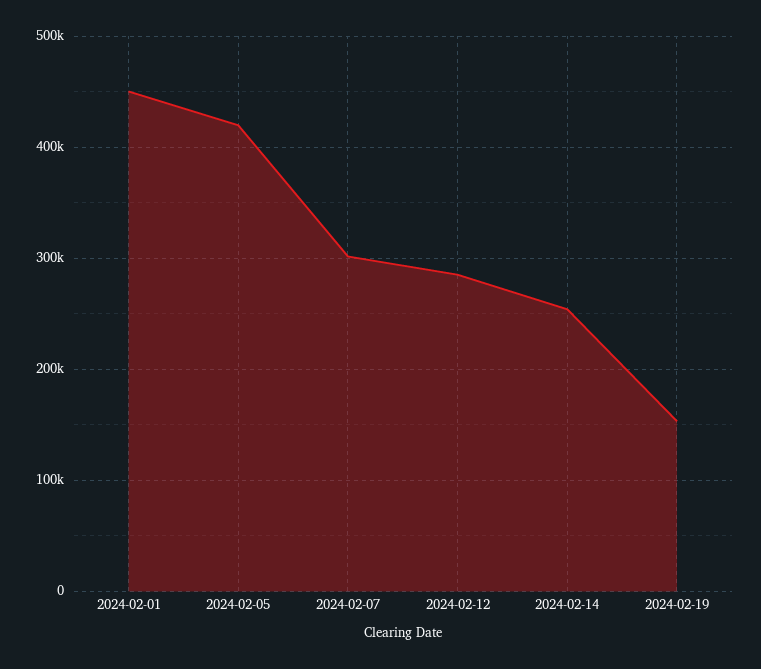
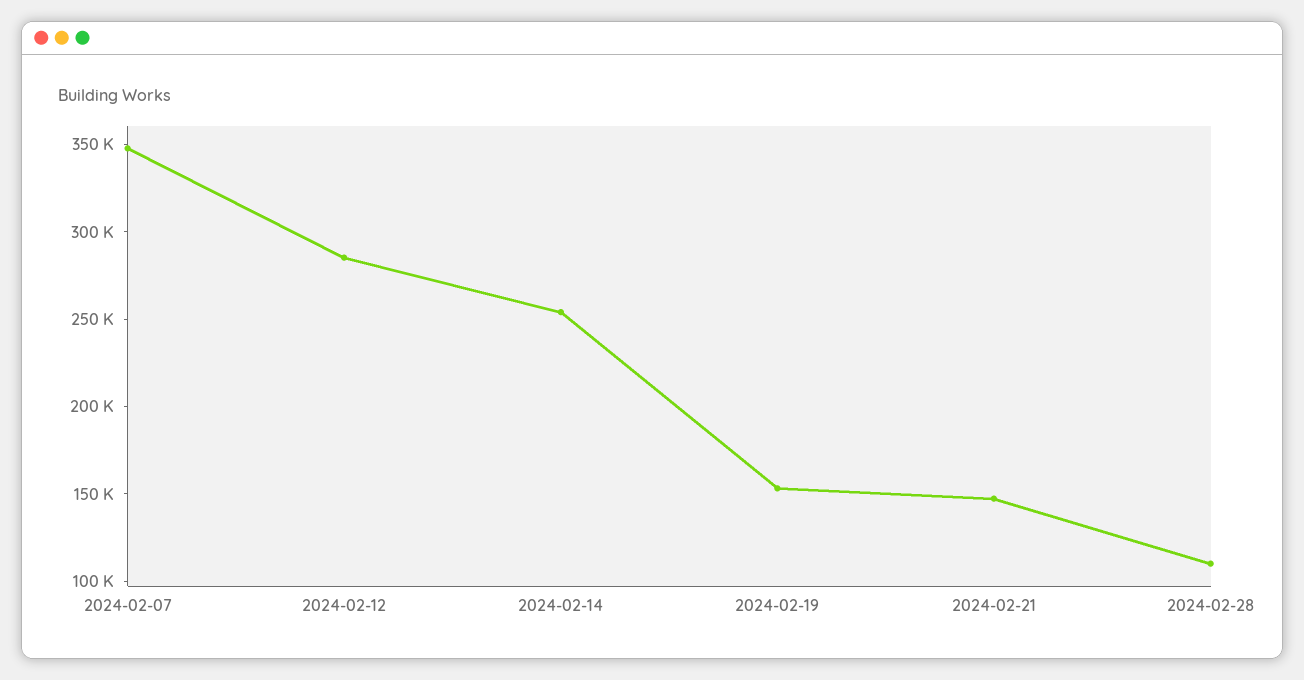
2024-02-01: 450000 -> none
2024-02-05: 420000 -> none
2024-02-07: 300000 -> 350000
2024-02-21: none -> 150000
2024-02-28: none -> 110000

